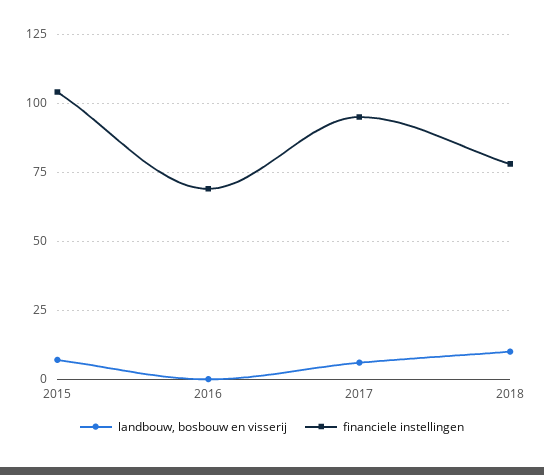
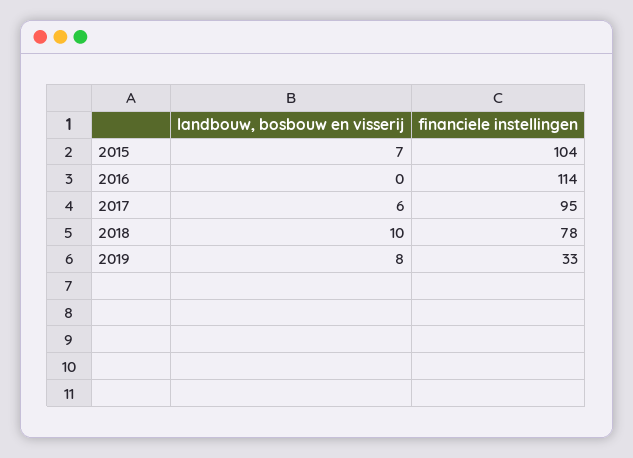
financiele instellingen, 2016: 70 -> 114
landbouw, bosbouw en visserij, 2019: none -> 8
financiele instellingen, 2019: none -> 33

